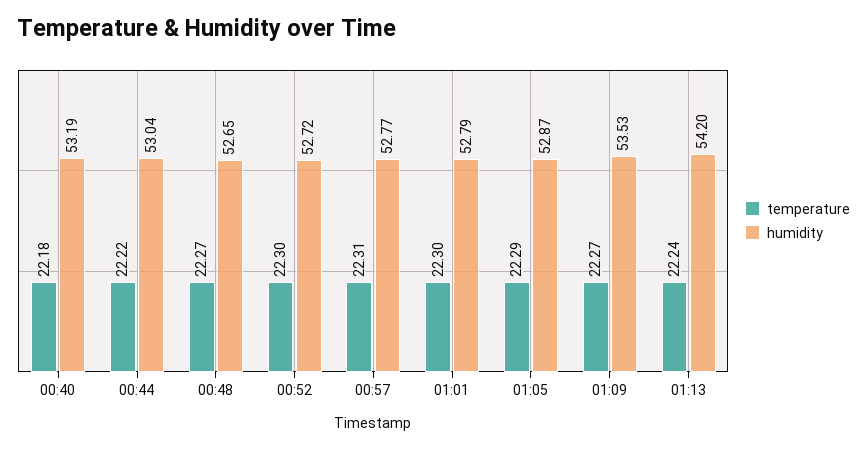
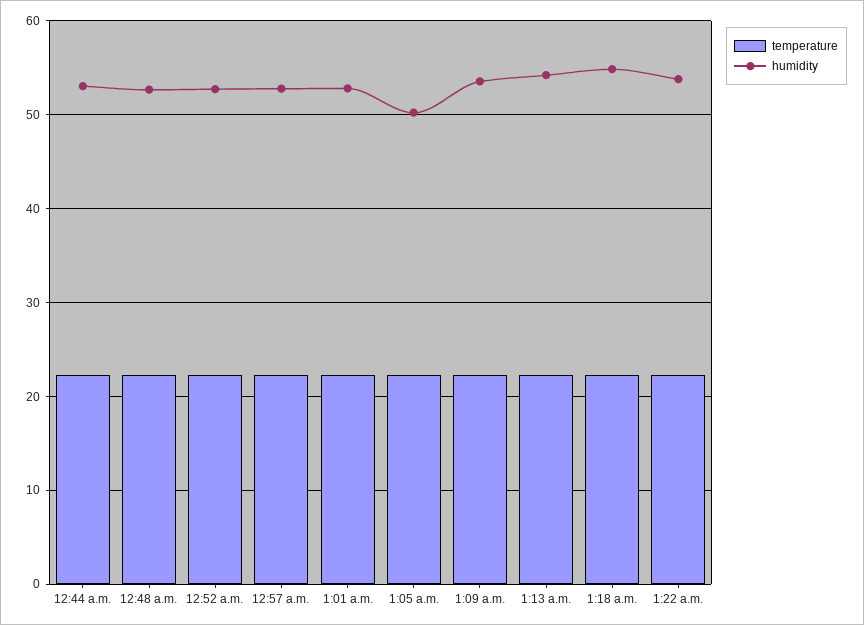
temperature, 00:40: 22.18 -> none
humidity, 00:40: 53.19 -> none
humidity, 01:05: 52.87 -> 50
temperature, 1:18 a.m.: none -> 22
humidity, 1:18 a.m.: none -> 55
temperature, 1:22 a.m.: none -> 22
humidity, 1:22 a.m.: none -> 54

